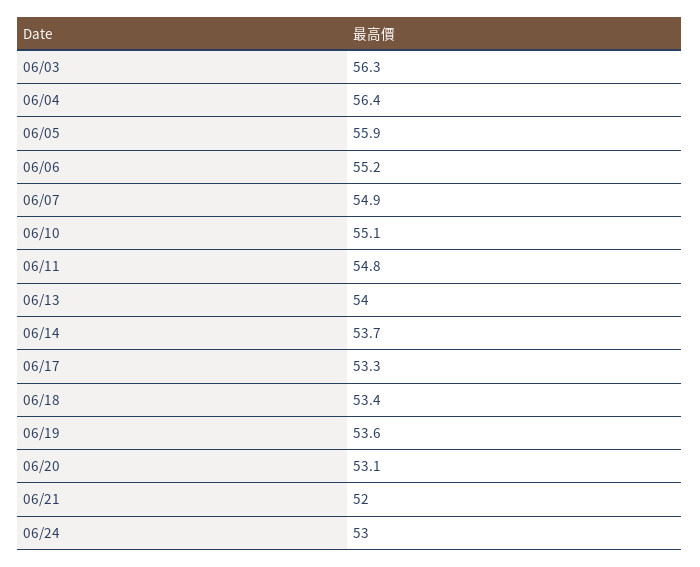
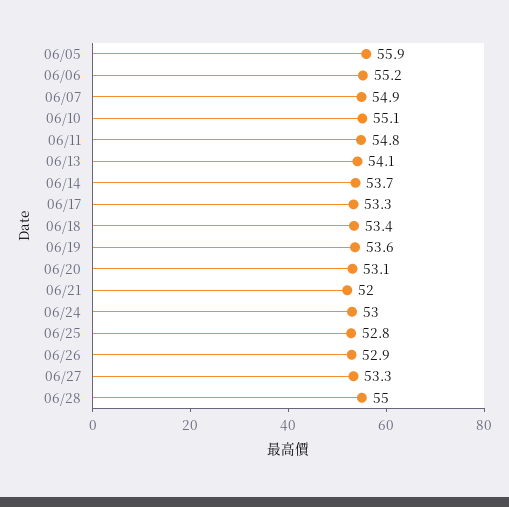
06/03: 56.3 -> none
06/04: 56.4 -> none
06/13: 54 -> 54.1
06/25: none -> 52.8
06/26: none -> 52.9
06/27: none -> 53.3
06/28: none -> 55

